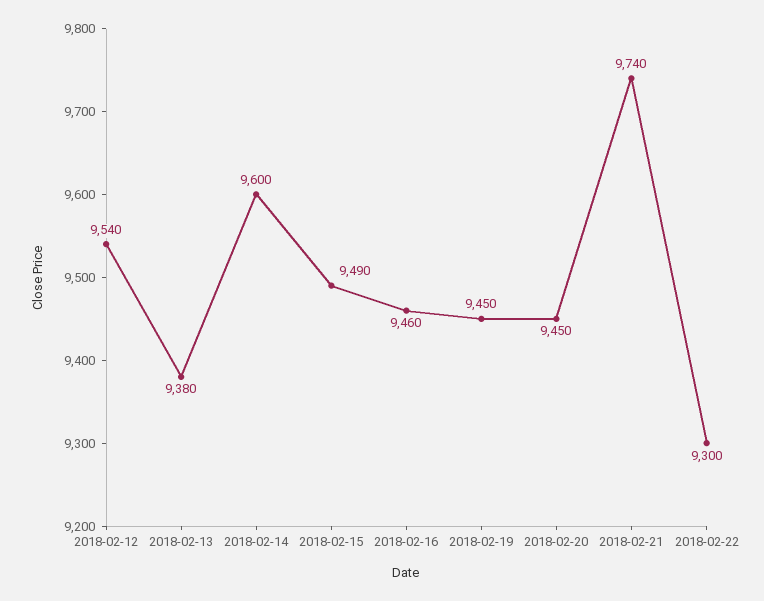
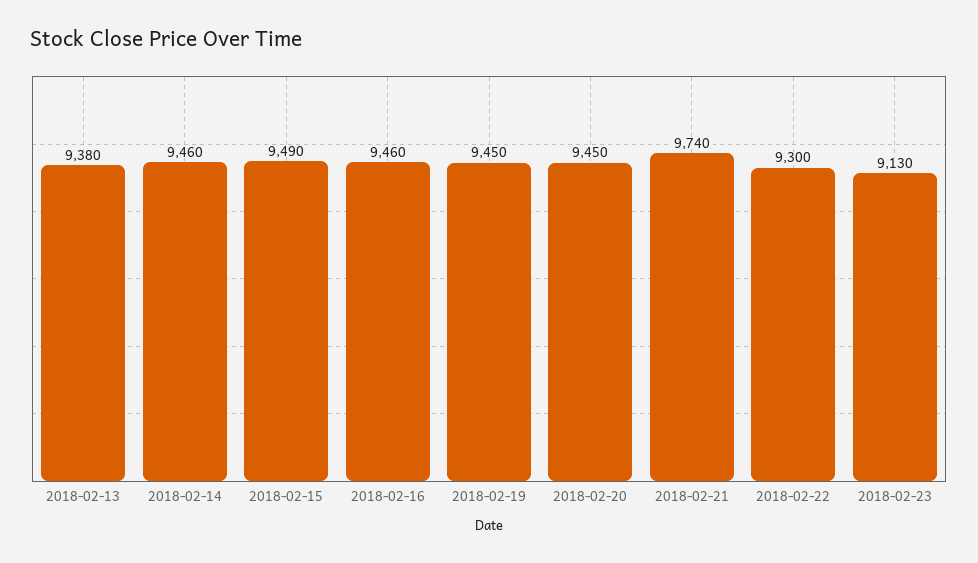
2018-02-12: 9540 -> none
2018-02-14: 9600 -> 9460
2018-02-23: none -> 9130

